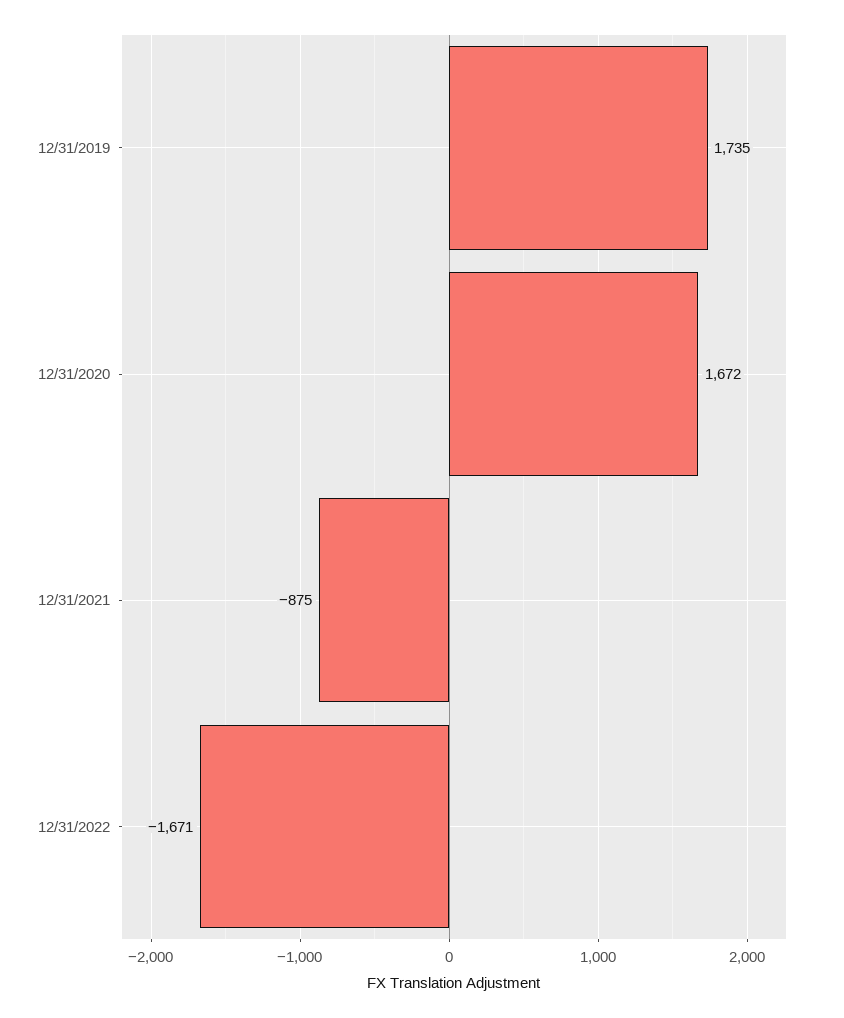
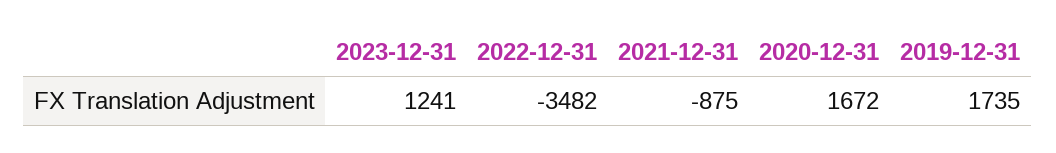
12/31/2022: -1671 -> -3482
2023-12-31: none -> 1241

